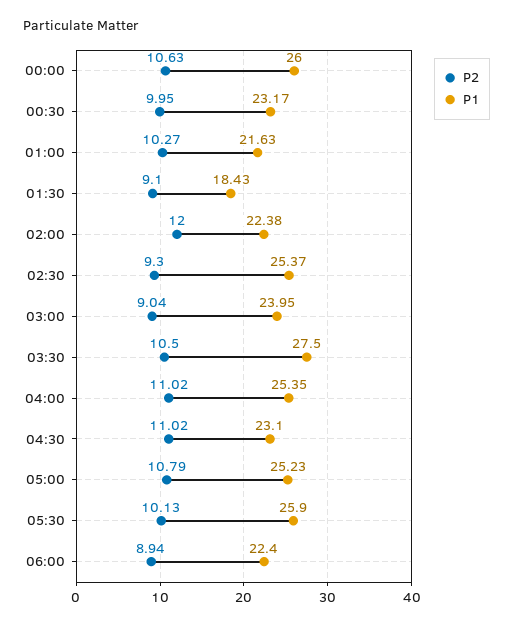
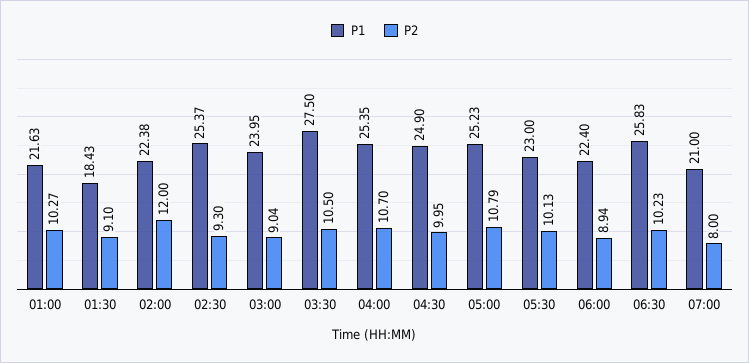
P2, 00:00: 10.63 -> none
P1, 00:00: 26 -> none
P2, 00:30: 9.95 -> none
P1, 00:30: 23.17 -> none
P2, 04:00: 11.02 -> 10.7
P2, 04:30: 11.02 -> 9.95
P1, 04:30: 23.1 -> 24.9
P1, 05:30: 25.9 -> 23
P1, 06:30: none -> 25.83
P2, 06:30: none -> 10.23
P1, 07:00: none -> 21
P2, 07:00: none -> 8

